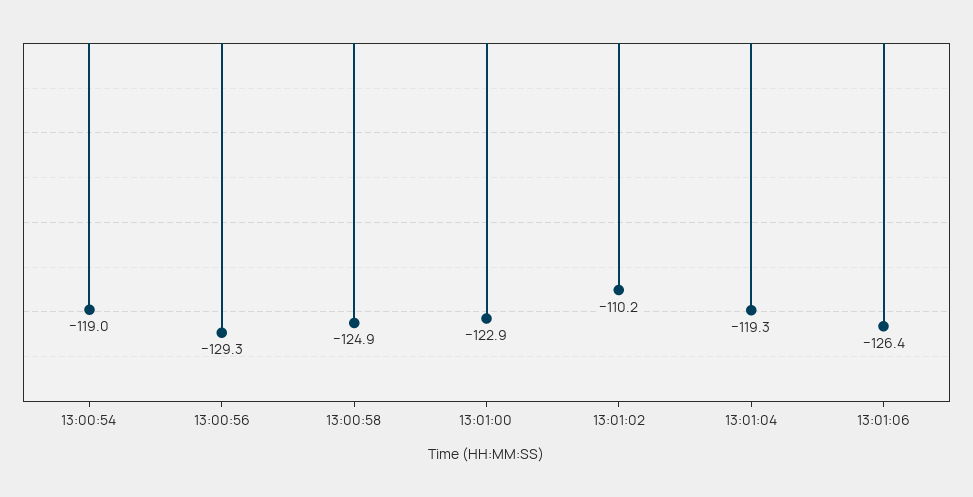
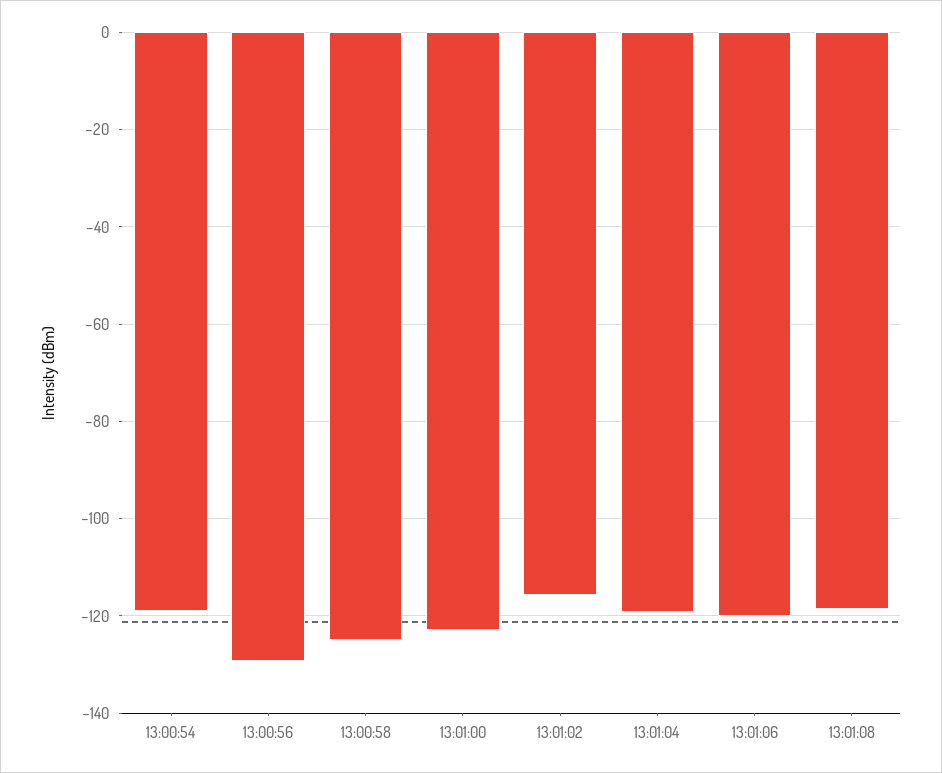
13:01:02: -110.2 -> -116
13:01:06: -126.4 -> -120
13:01:08: none -> -118

